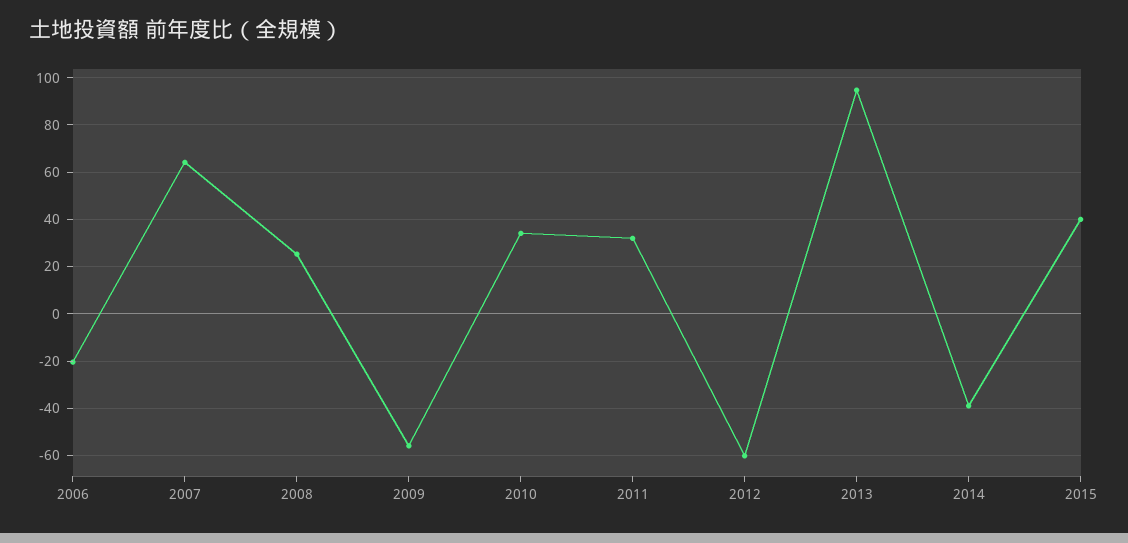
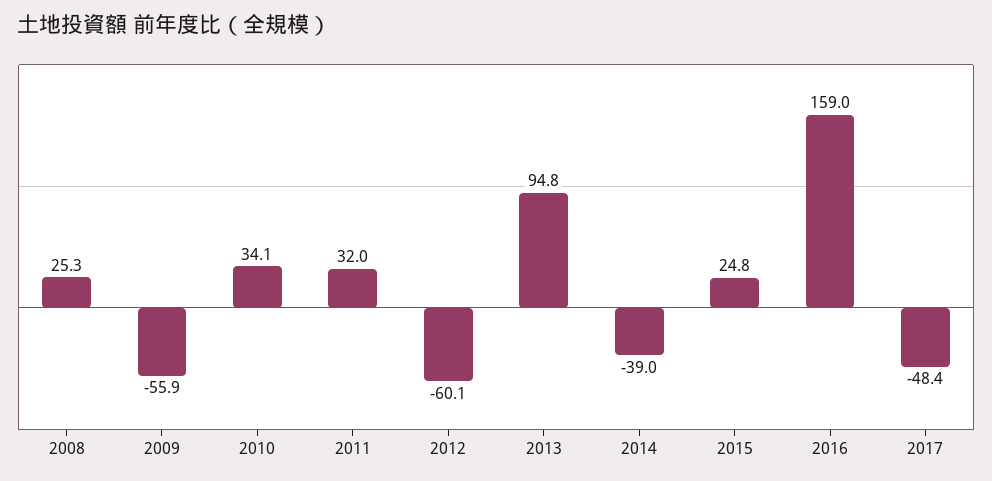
2006: -20 -> none
2007: 65 -> none
2015: 40 -> 24.8
2016: none -> 159
2017: none -> -48.4

